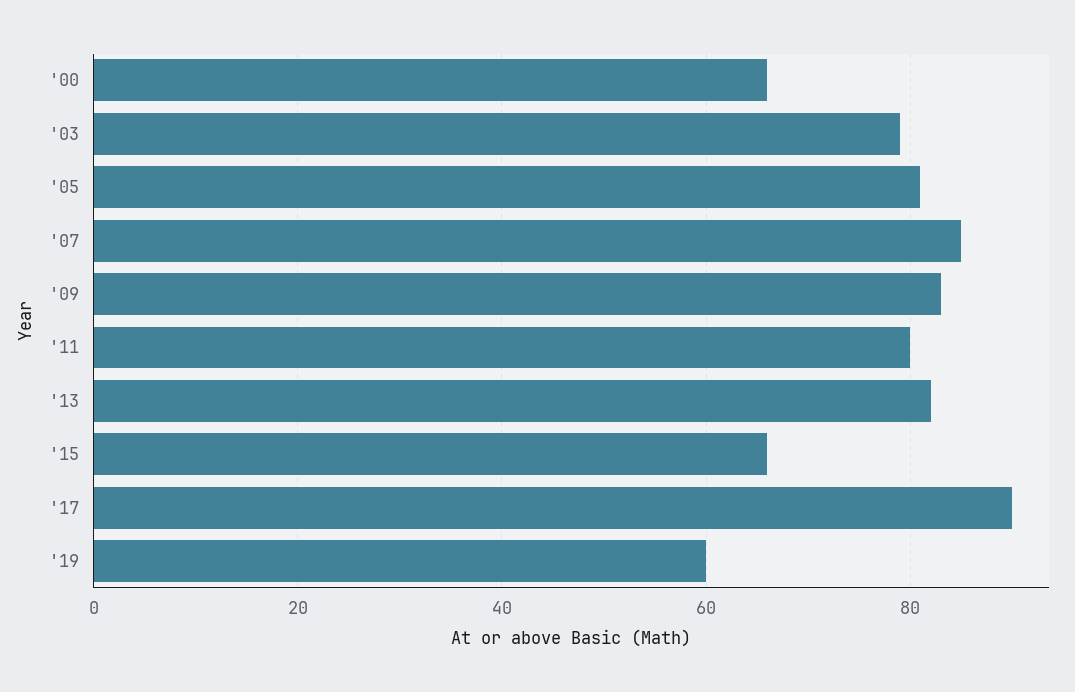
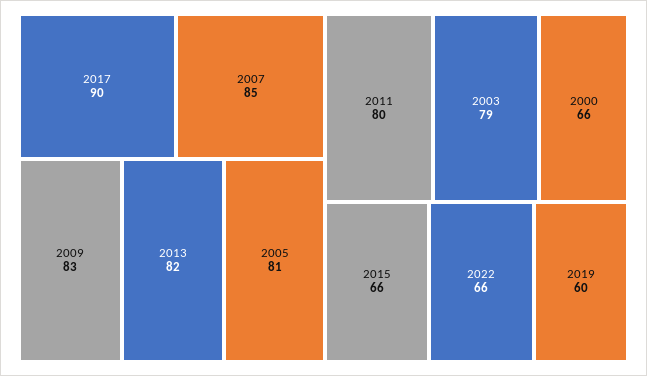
2022: none -> 66

